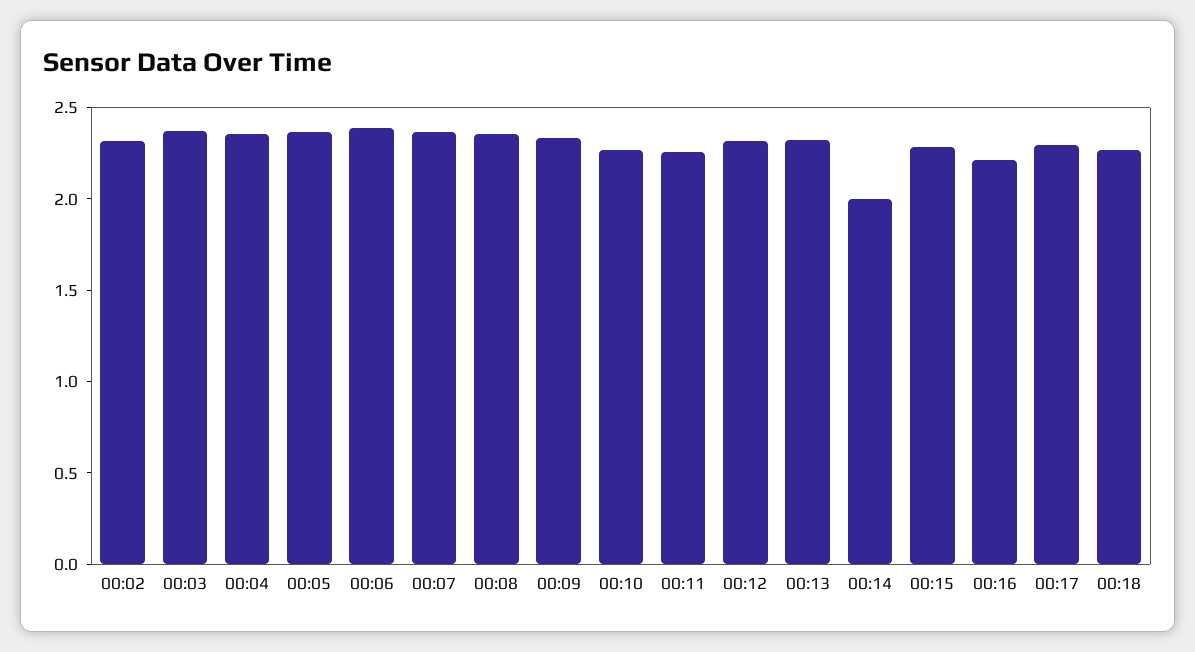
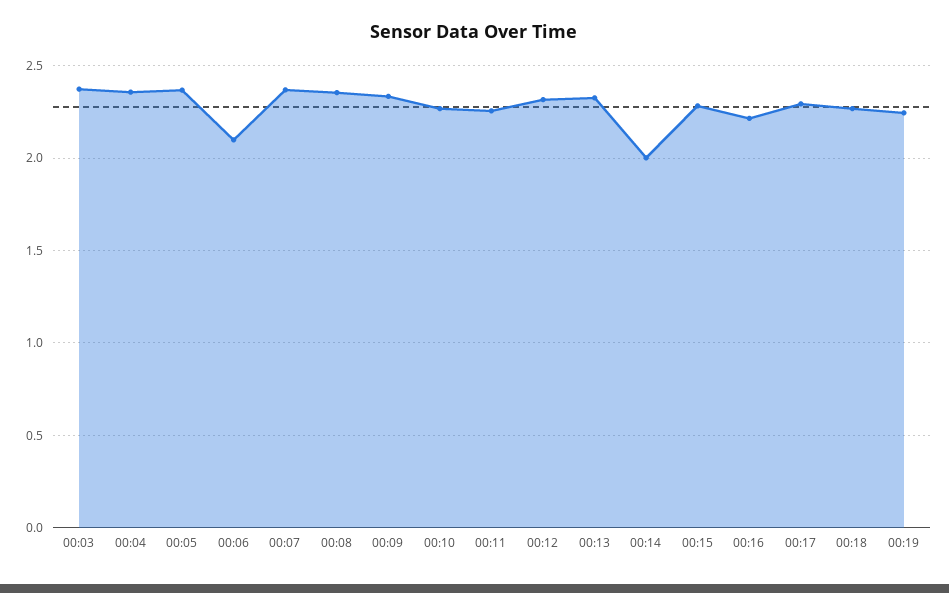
00:02: 2.3 -> none
00:06: 2.4 -> 2.1
00:19: none -> 2.25

